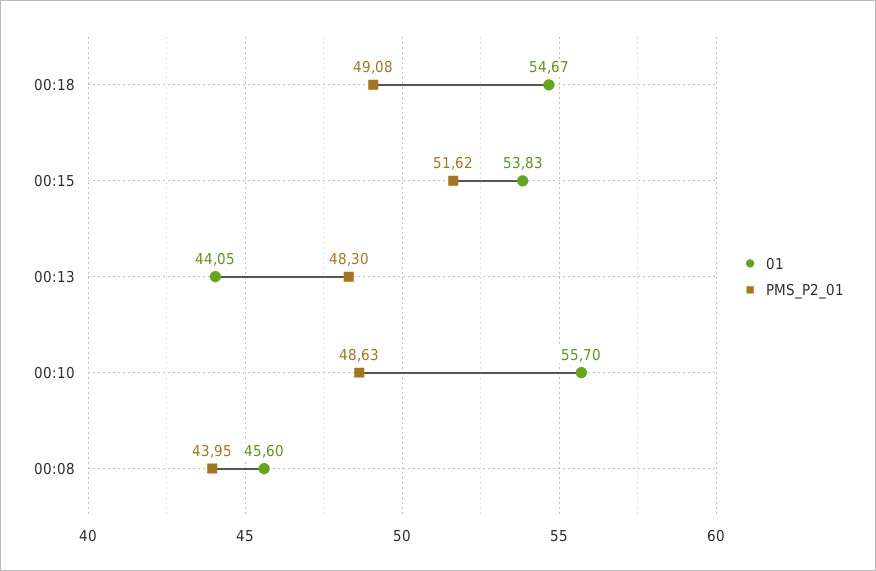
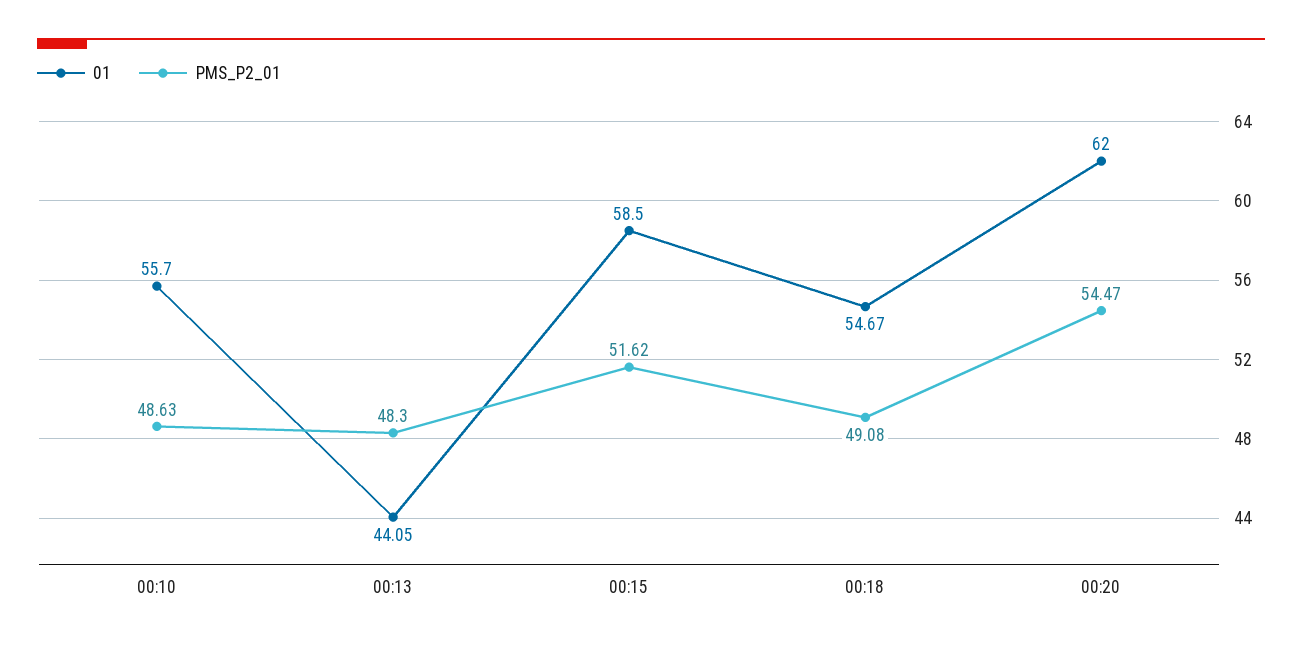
01, 00:15: 53.83 -> 58.5
01, 00:08: 45.6 -> none
PMS_P2_01, 00:08: 43.95 -> none
01, 00:20: none -> 62
PMS_P2_01, 00:20: none -> 54.47

